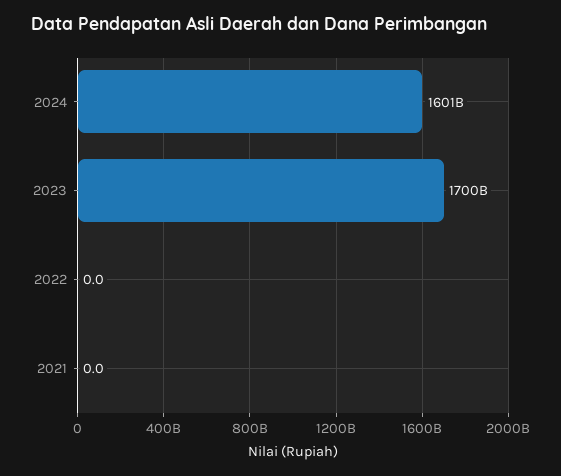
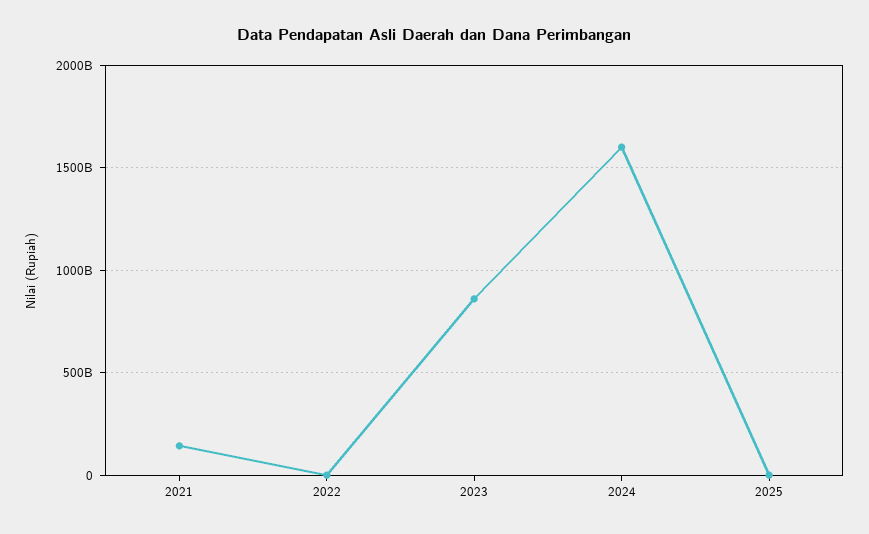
2023: 1700000000000 -> 850000000000
2021: 0 -> 150000000000
2025: none -> 0

